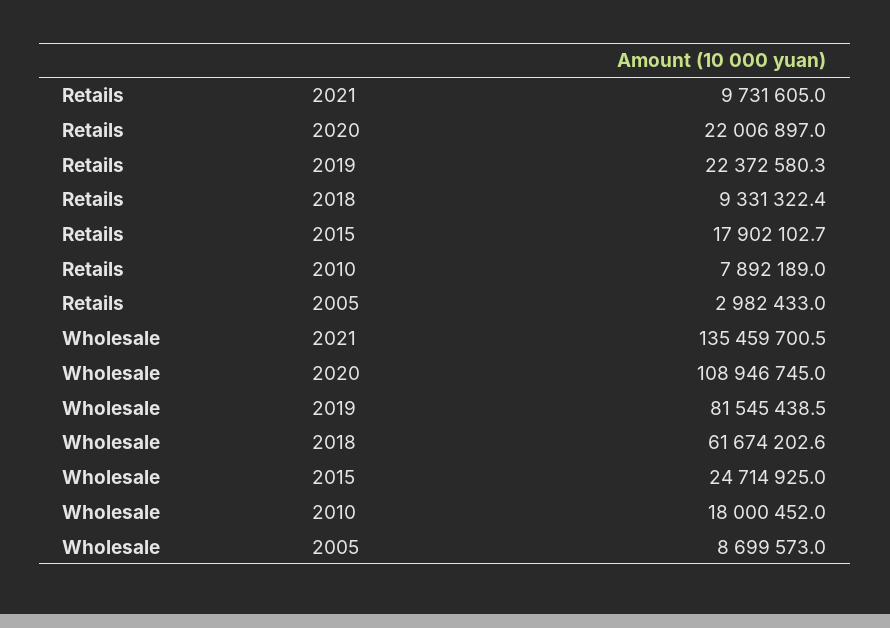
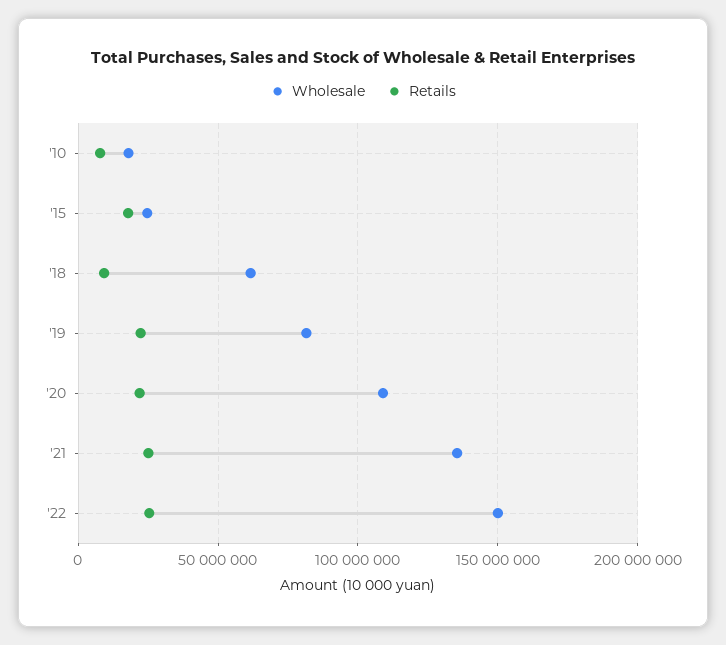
Retails, 2021: 9731605 -> 25000000
Retails, 2005: 2982433 -> none
Wholesale, 2005: 8699573 -> none
Wholesale, '22: none -> 150000000
Retails, '22: none -> 25000000

